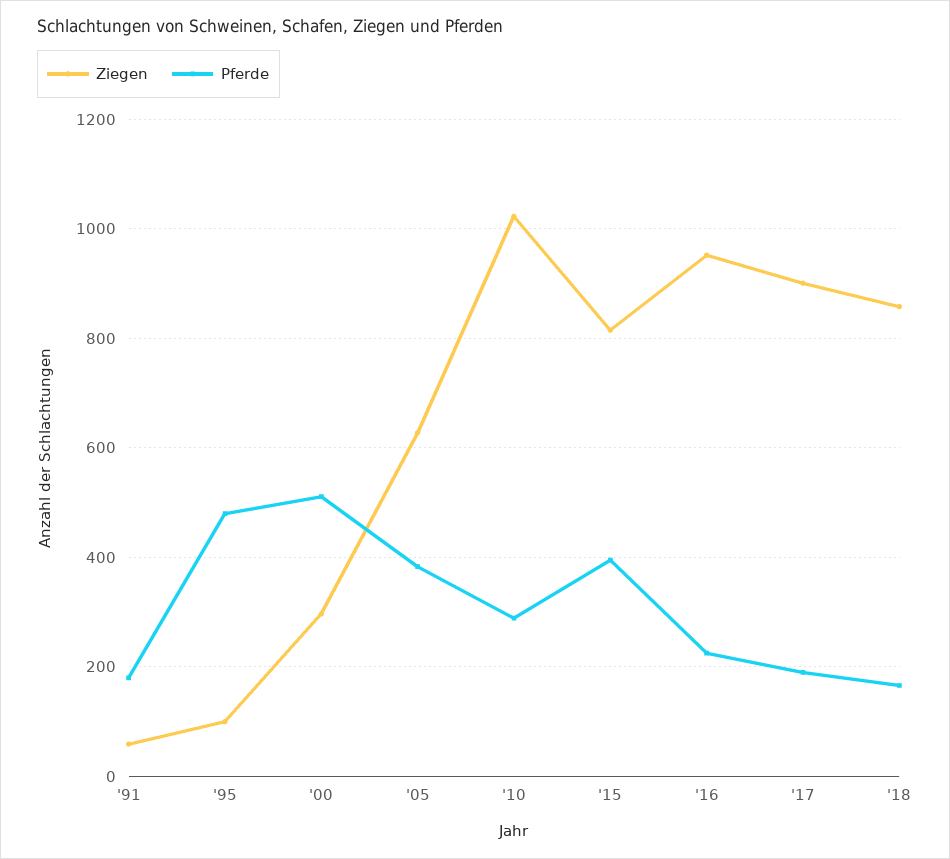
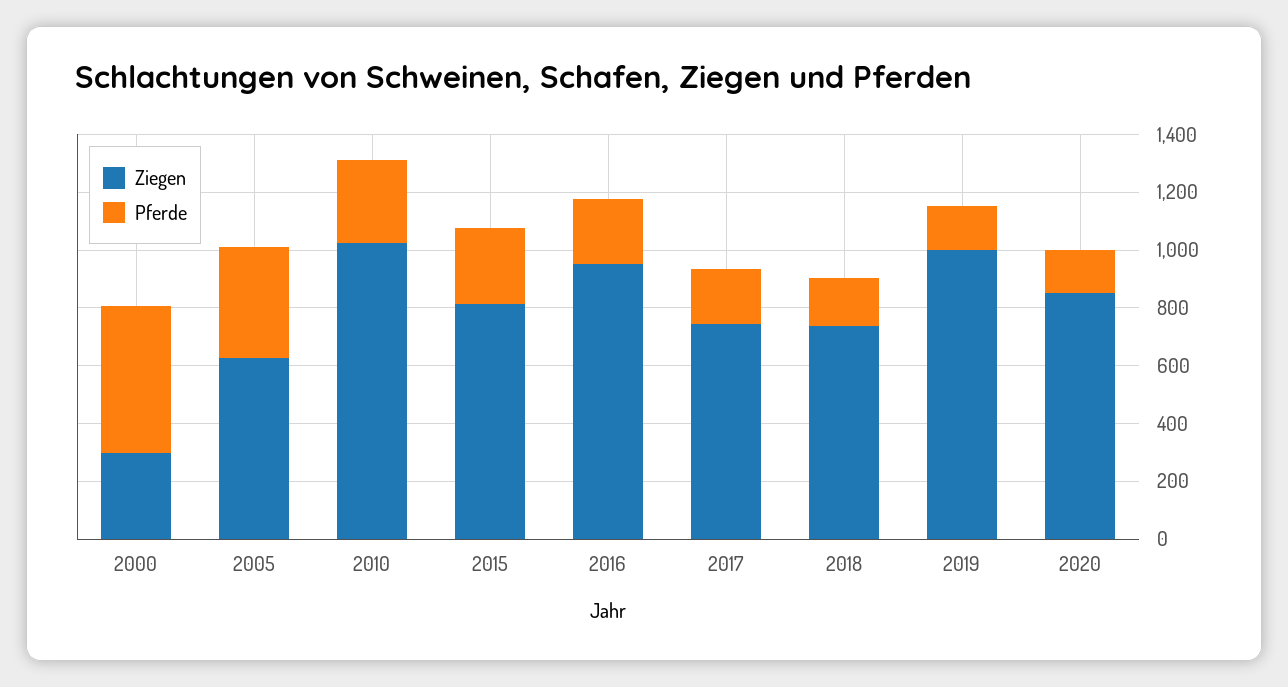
Ziegen, '91: 60 -> none
Pferde, '91: 180 -> none
Ziegen, '95: 100 -> none
Pferde, '95: 480 -> none
Pferde, '15: 400 -> 250
Ziegen, '17: 900 -> 750
Ziegen, '18: 860 -> 750
Ziegen, 2019: none -> 1000
Pferde, 2019: none -> 150
Ziegen, 2020: none -> 850
Pferde, 2020: none -> 150

